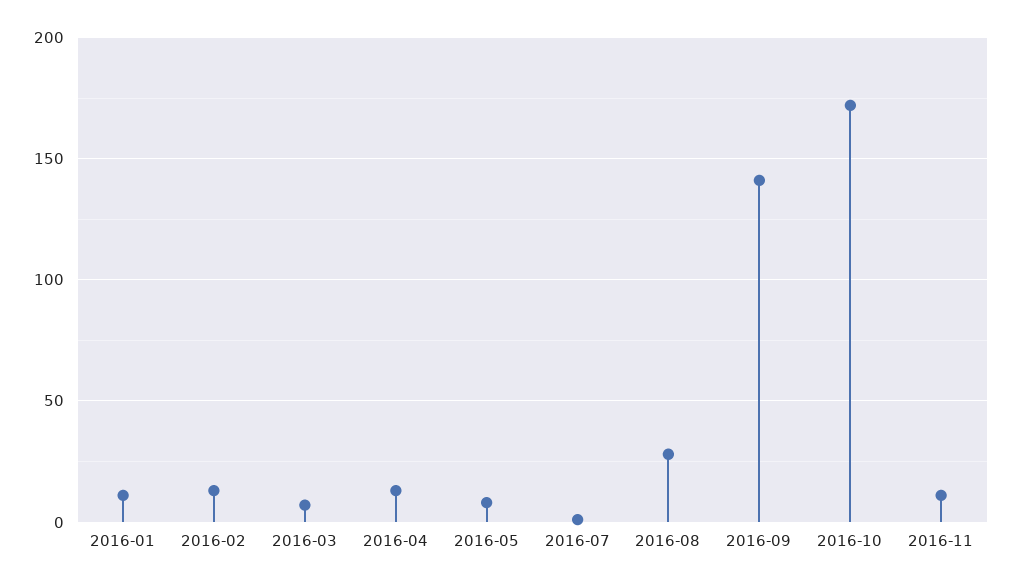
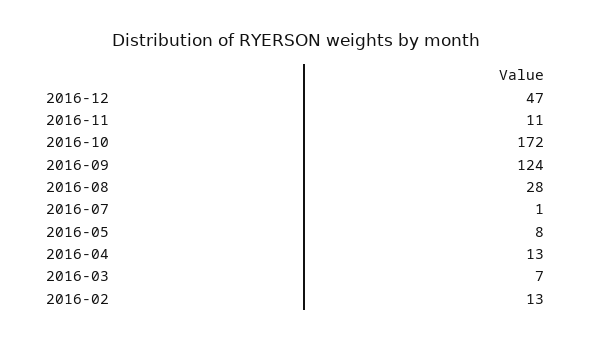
2016-01: 10 -> none
2016-09: 140 -> 124
2016-12: none -> 47

